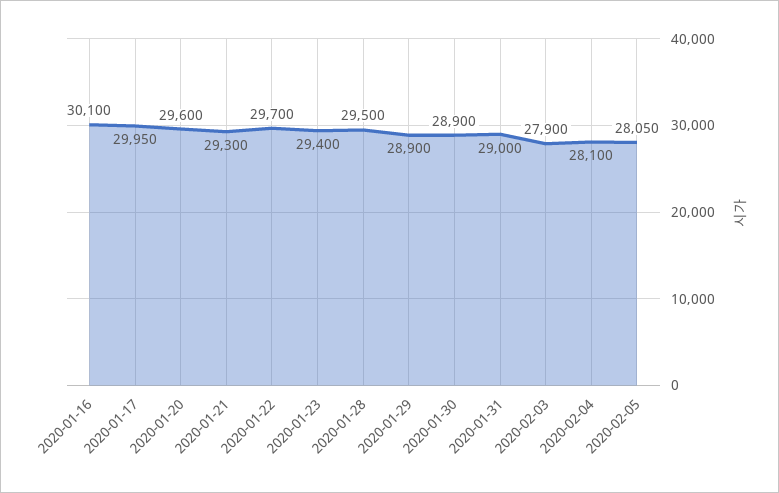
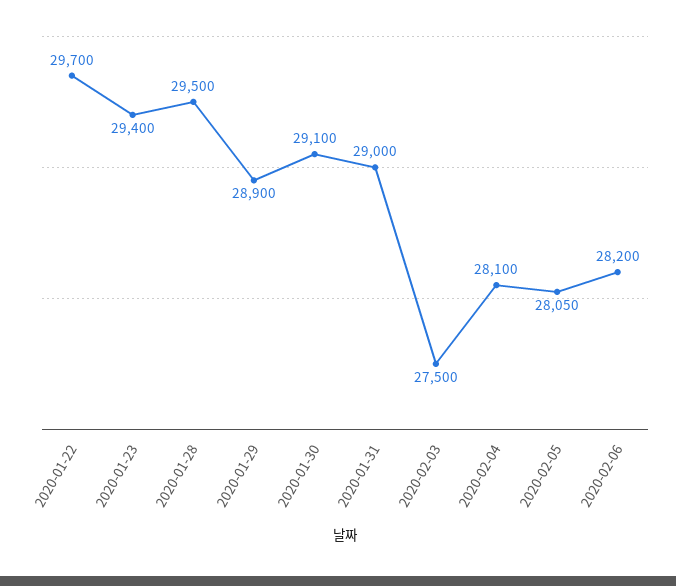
2020-01-16: 30100 -> none
2020-01-17: 29950 -> none
2020-01-20: 29600 -> none
2020-01-21: 29300 -> none
2020-01-30: 28900 -> 29100
2020-02-03: 27900 -> 27500
2020-02-06: none -> 28200

